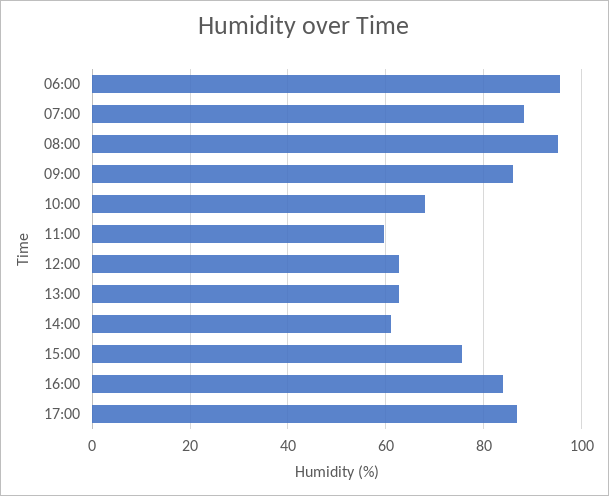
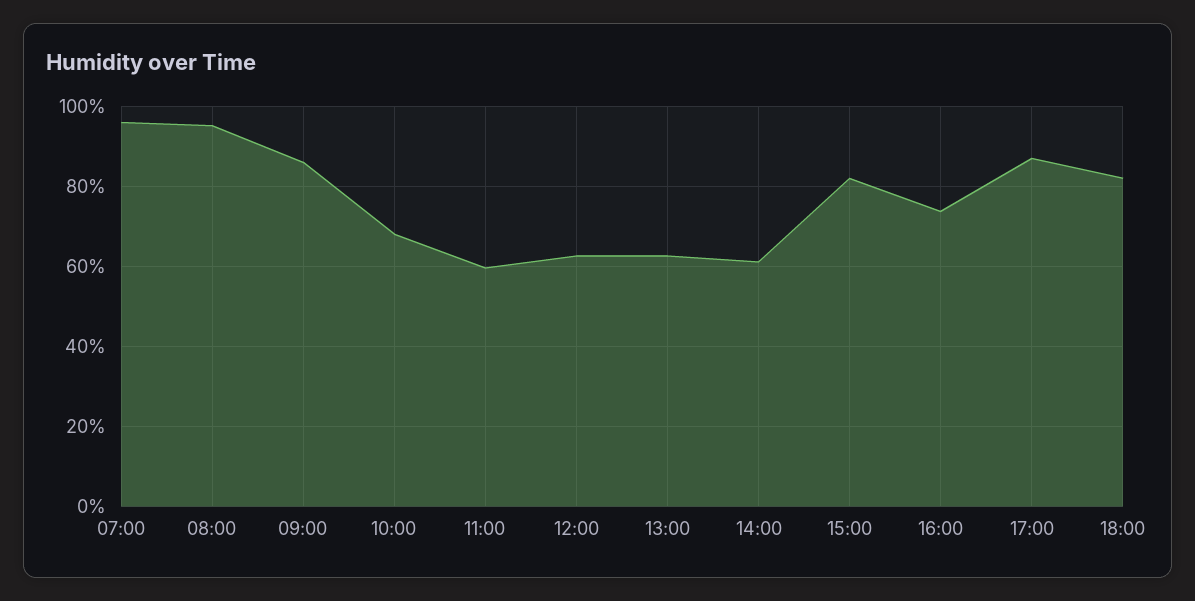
06:00: 96 -> none
07:00: 88 -> 96
15:00: 76 -> 82
16:00: 84 -> 74
18:00: none -> 82

